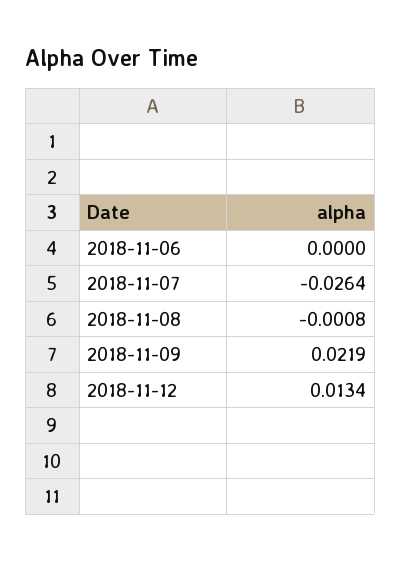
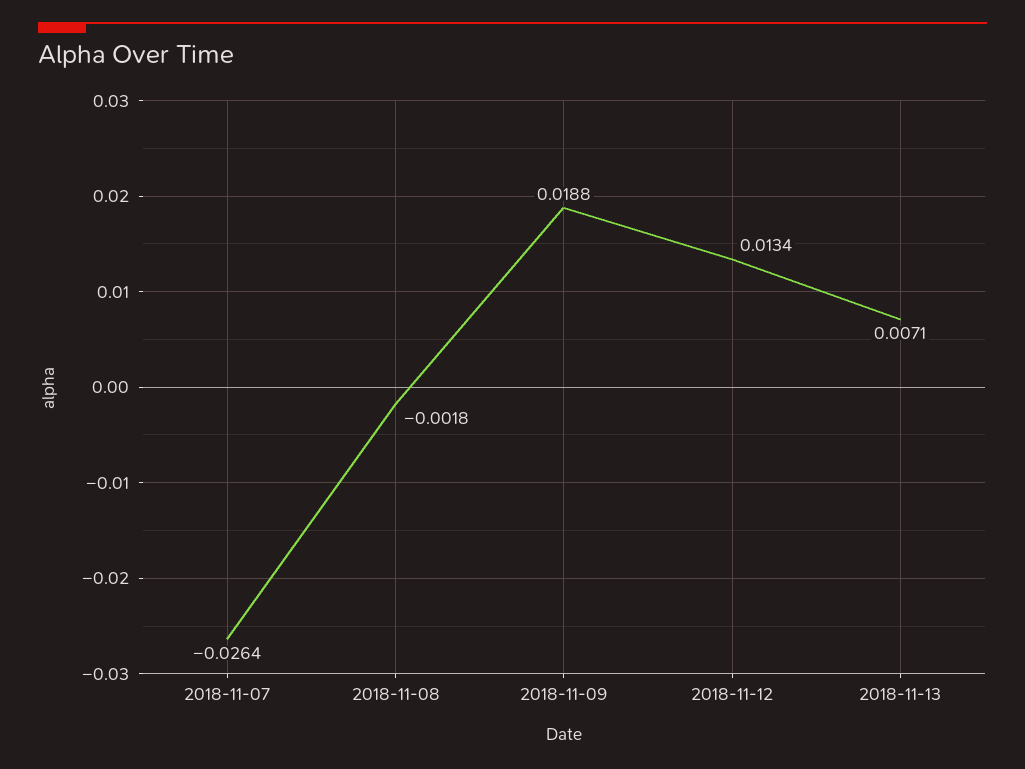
2018-11-06: 0 -> none
2018-11-08: -0.0008 -> -0.0018
2018-11-09: 0.0219 -> 0.0188
2018-11-13: none -> 0.0071

